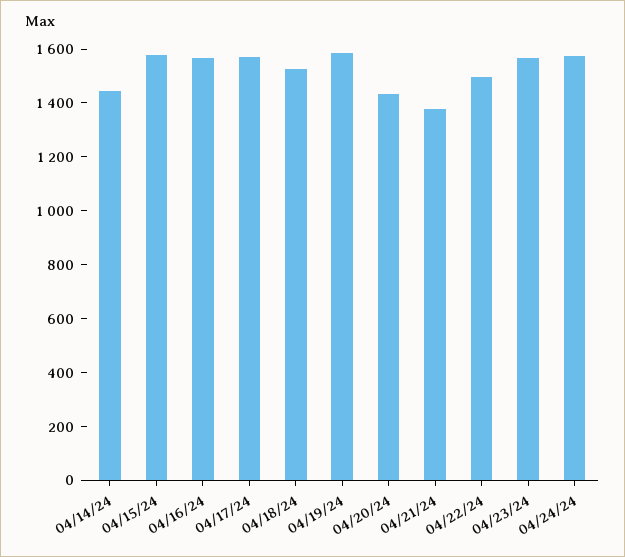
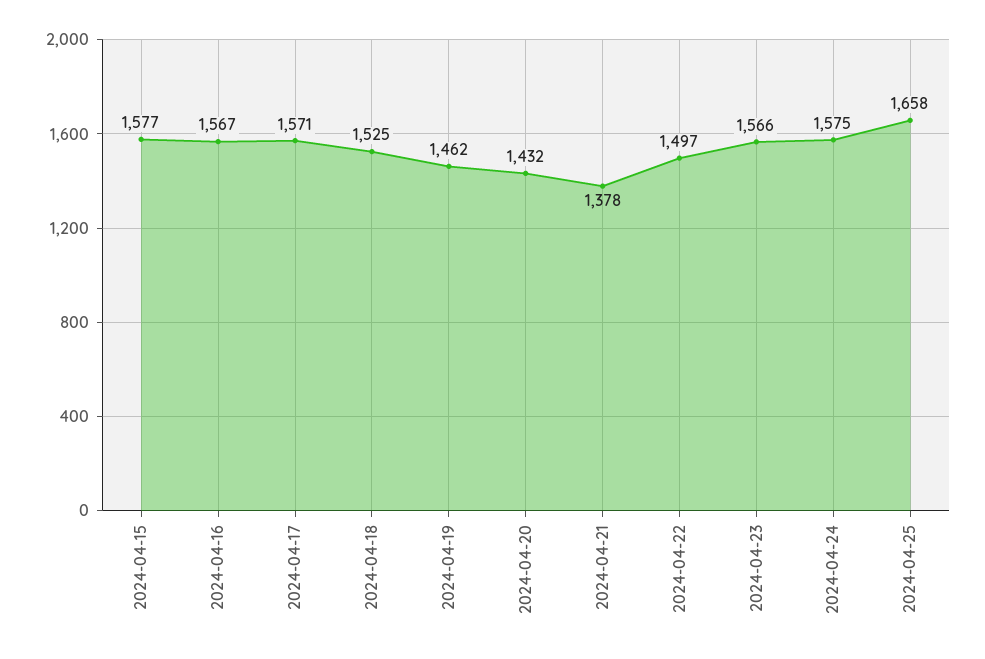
04/14/24: 1450 -> none
04/19/24: 1600 -> 1462
2024-04-25: none -> 1658

